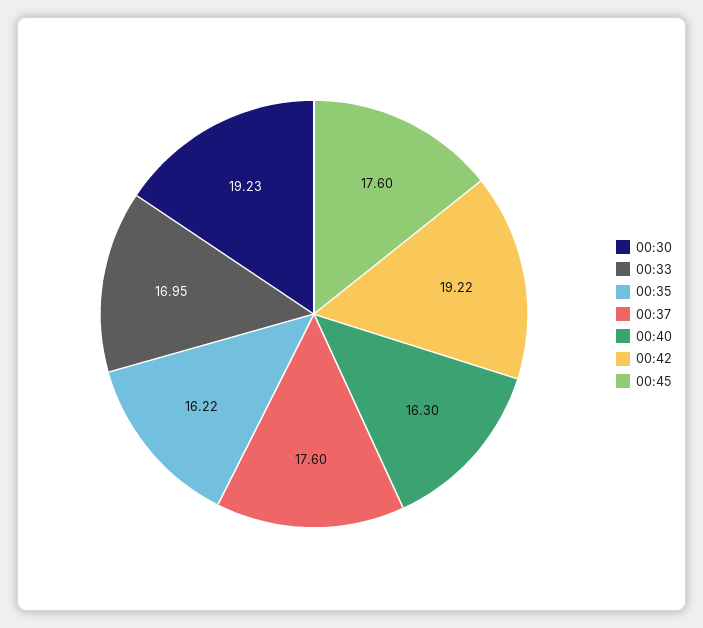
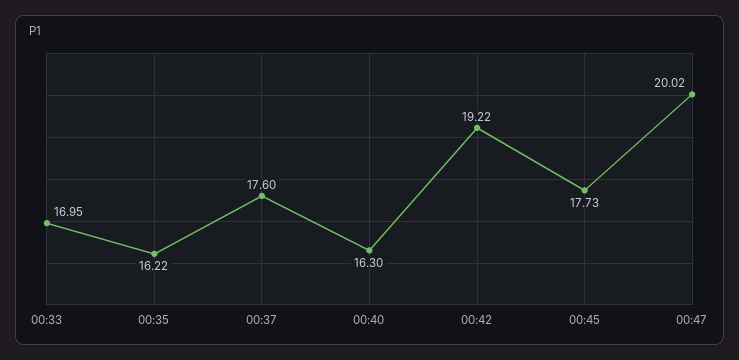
00:30: 19.23 -> none
00:45: 17.6 -> 17.73
00:47: none -> 20.02

